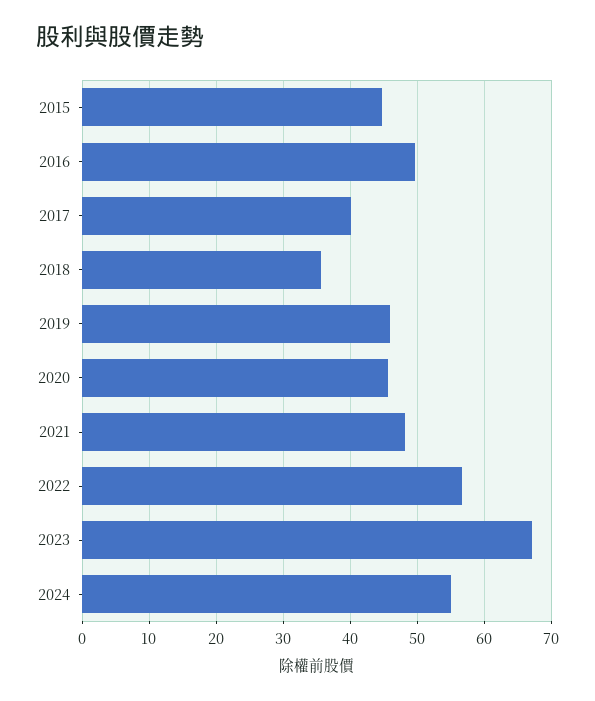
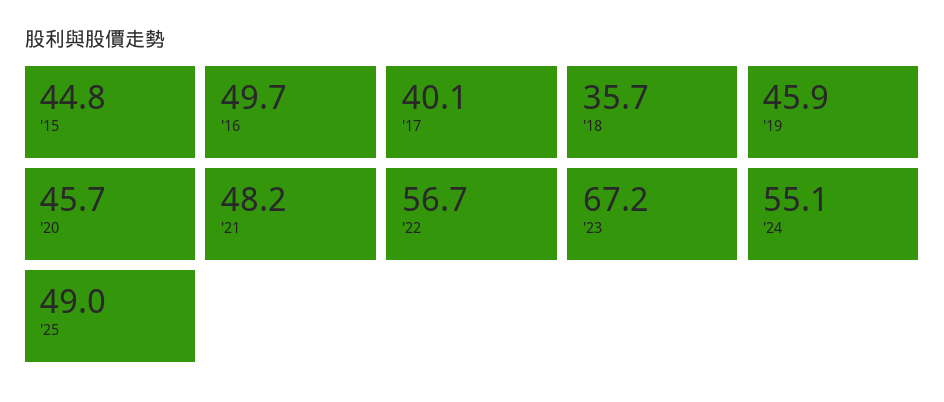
'25: none -> 49

